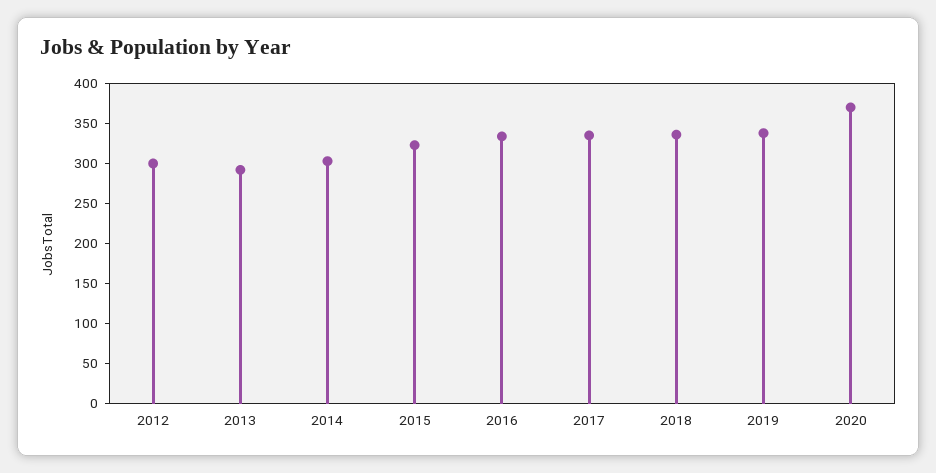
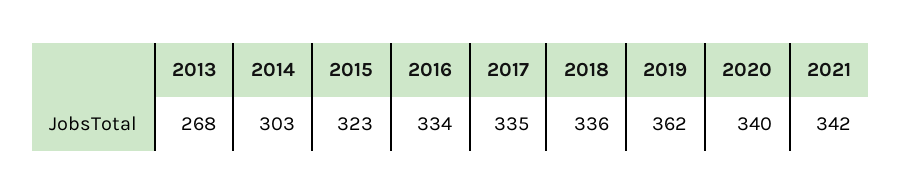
2012: 300 -> none
2013: 290 -> 268
2019: 340 -> 362
2020: 370 -> 340
2021: none -> 342

